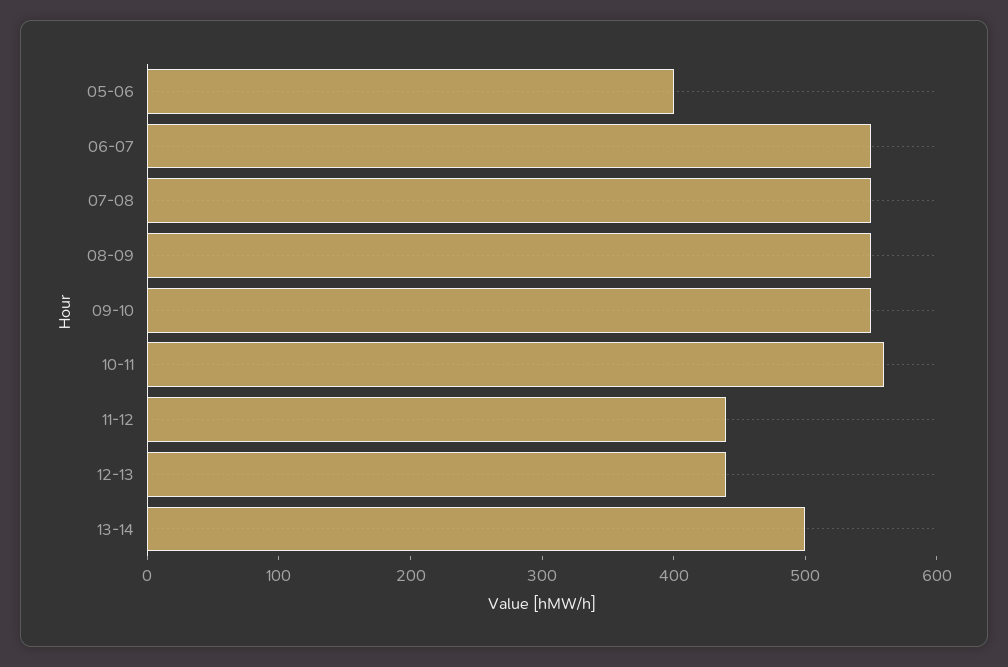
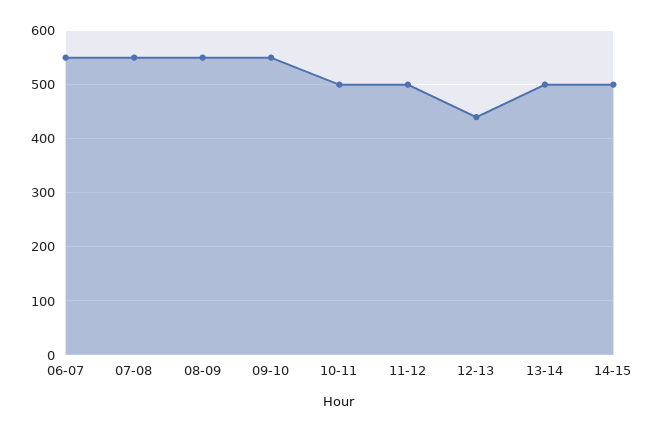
05-06: 400 -> none
10-11: 560 -> 500
11-12: 440 -> 500
14-15: none -> 500

